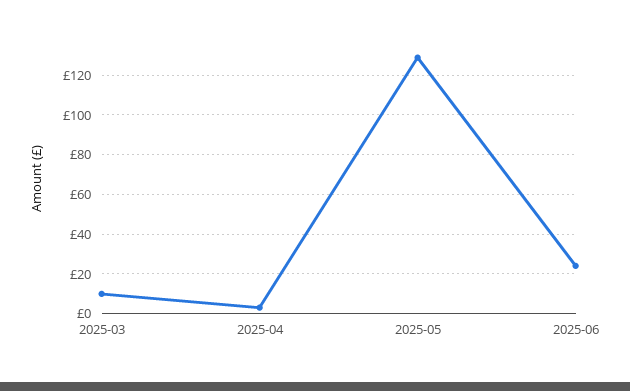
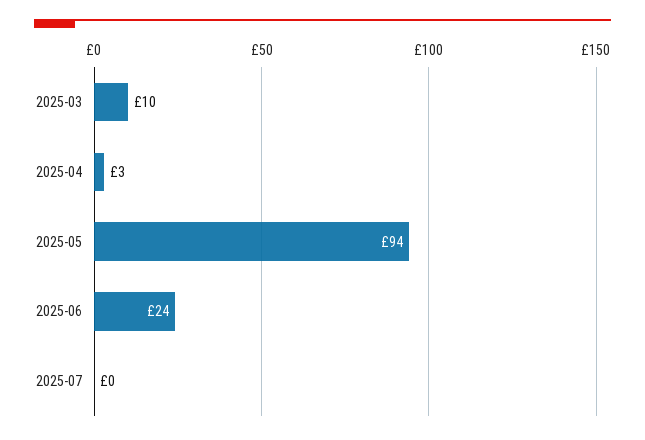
2025-05: 130 -> 94
2025-07: none -> 0

